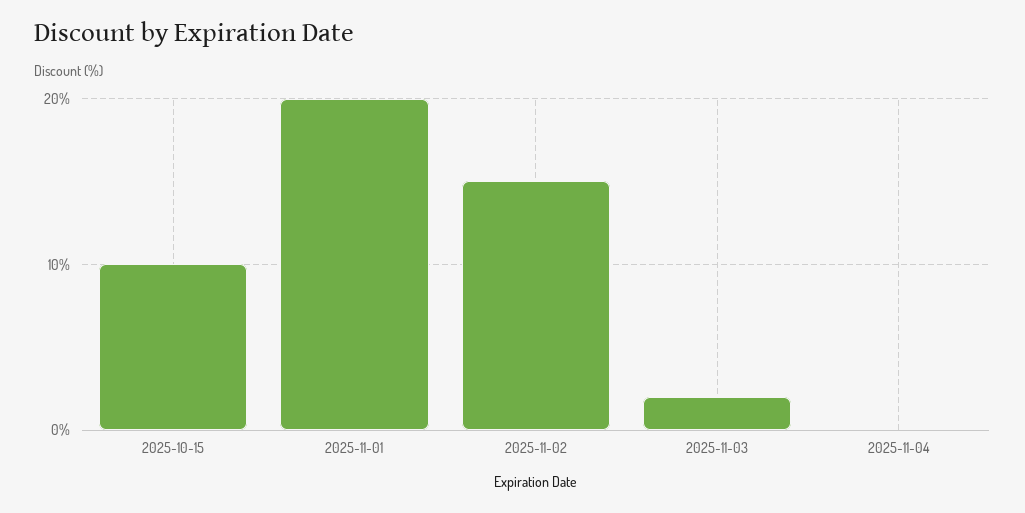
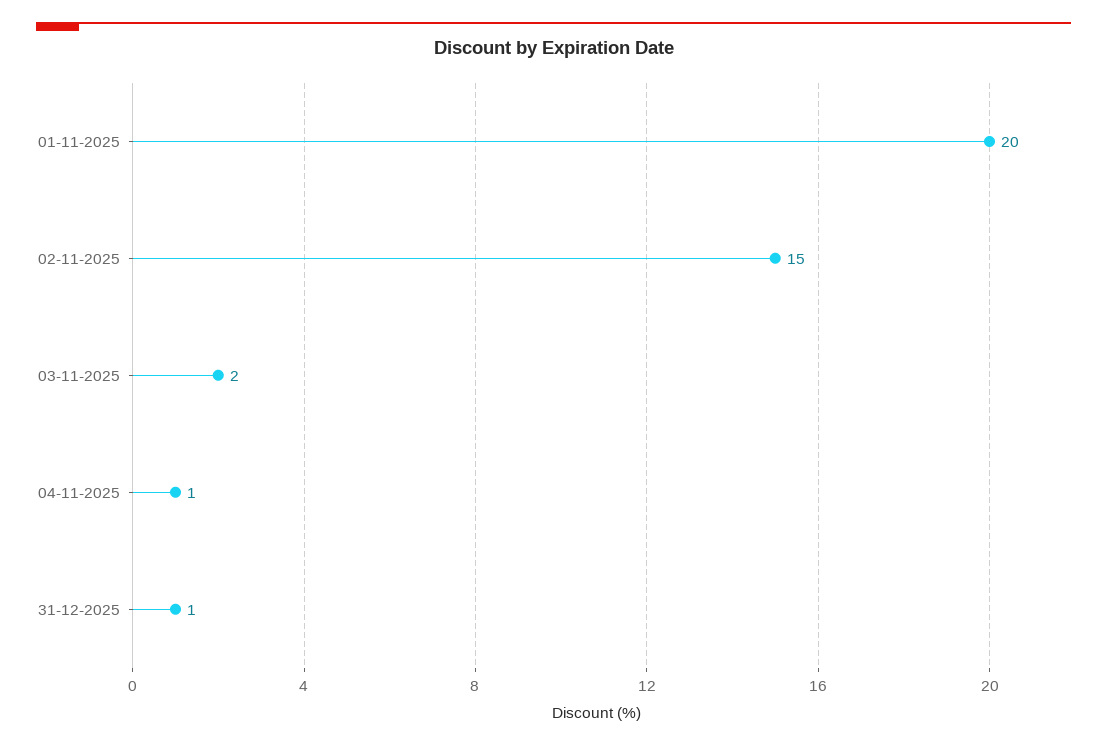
2025-10-15: 10 -> none
2025-11-04: 0 -> 1
31-12-2025: none -> 1

